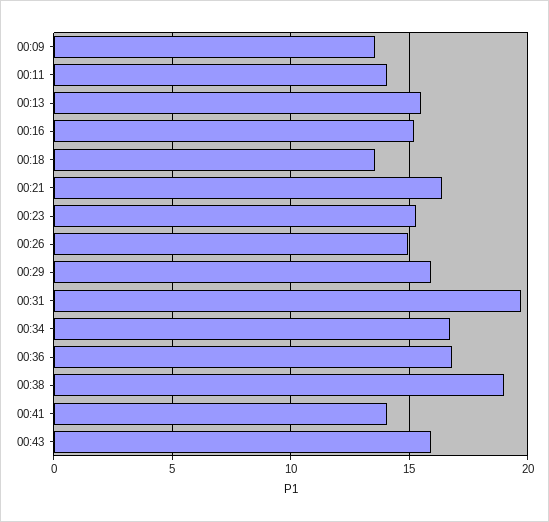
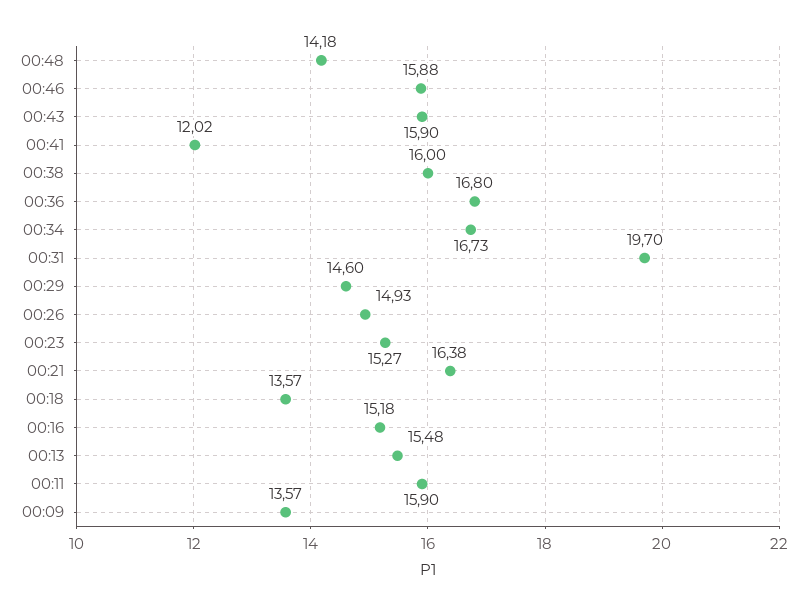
00:11: 14 -> 15.9
00:29: 16 -> 14.6
00:38: 19 -> 16
00:41: 14 -> 12.02
00:48: none -> 14.18
00:46: none -> 15.88

